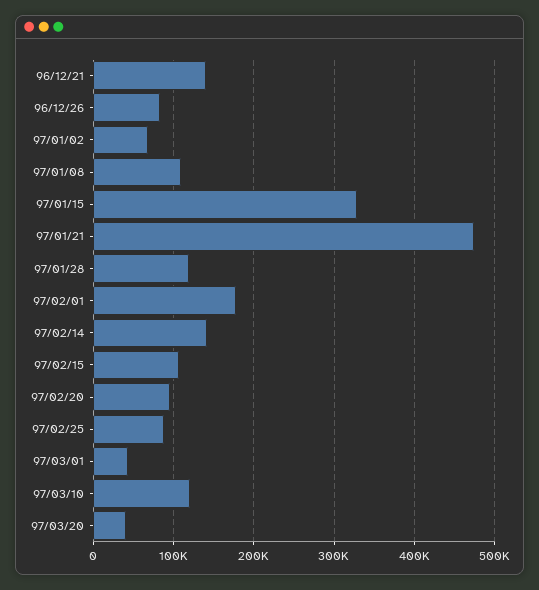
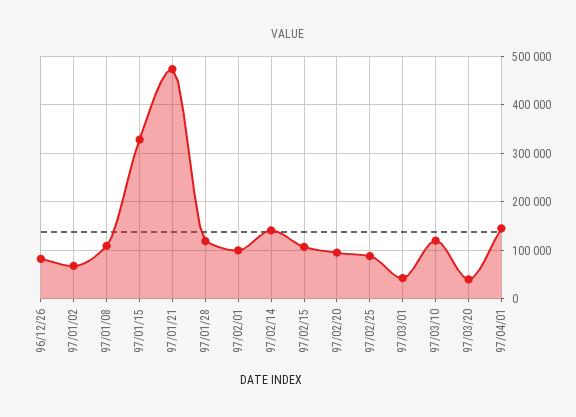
96/12/21: 140000 -> none
97/02/01: 180000 -> 100000
97/04/01: none -> 140000

